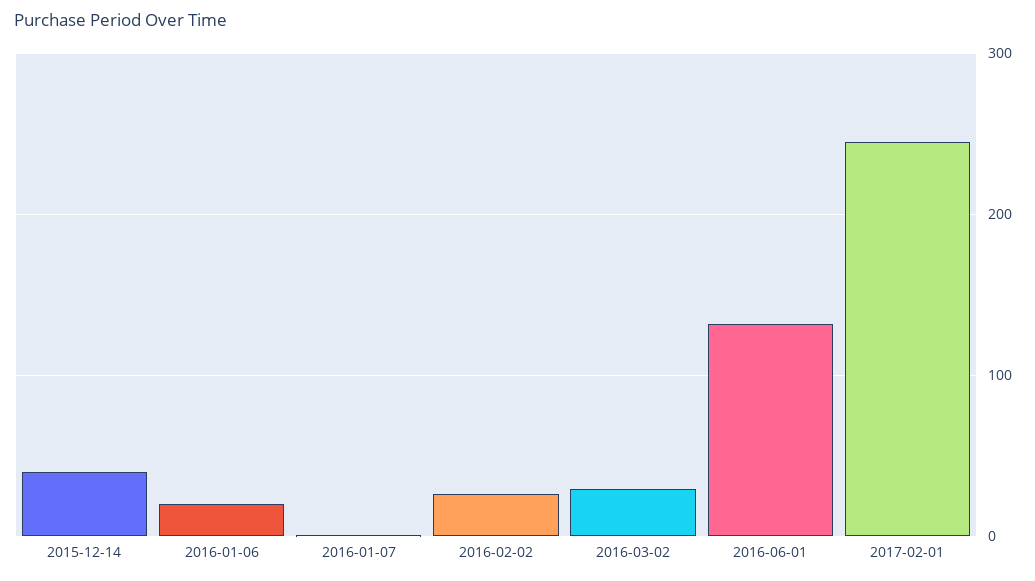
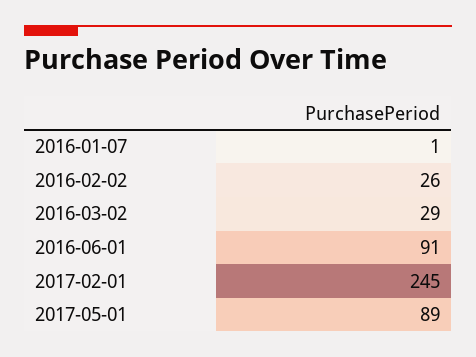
2015-12-14: 40 -> none
2016-01-06: 20 -> none
2016-06-01: 130 -> 91
2017-05-01: none -> 89

